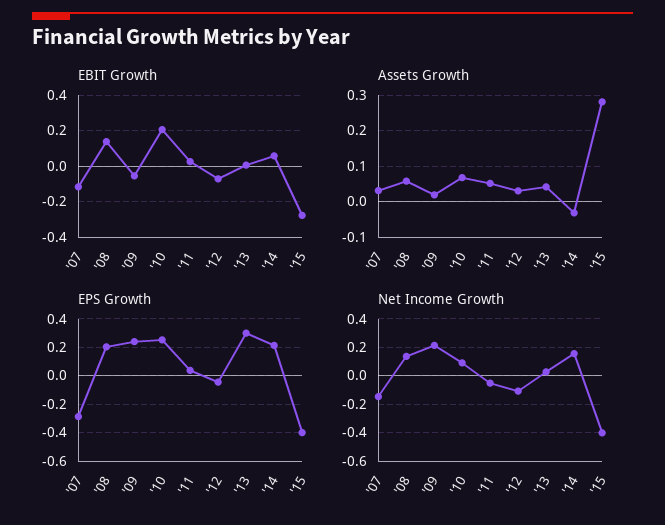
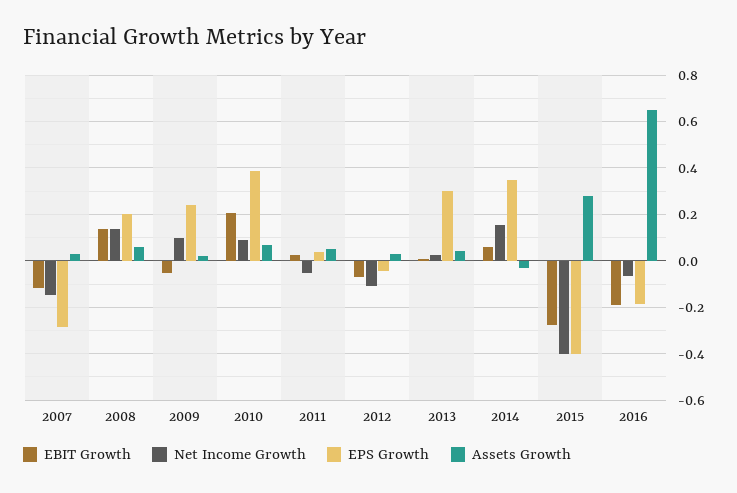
EPS Growth, '10: 0.25 -> 0.4
EPS Growth, '14: 0.2 -> 0.35
Net Income Growth, '09: 0.2 -> 0.1
EBIT Growth, 2016: none -> -0.2
Net Income Growth, 2016: none -> -0.05
EPS Growth, 2016: none -> -0.2
Assets Growth, 2016: none -> 0.65

